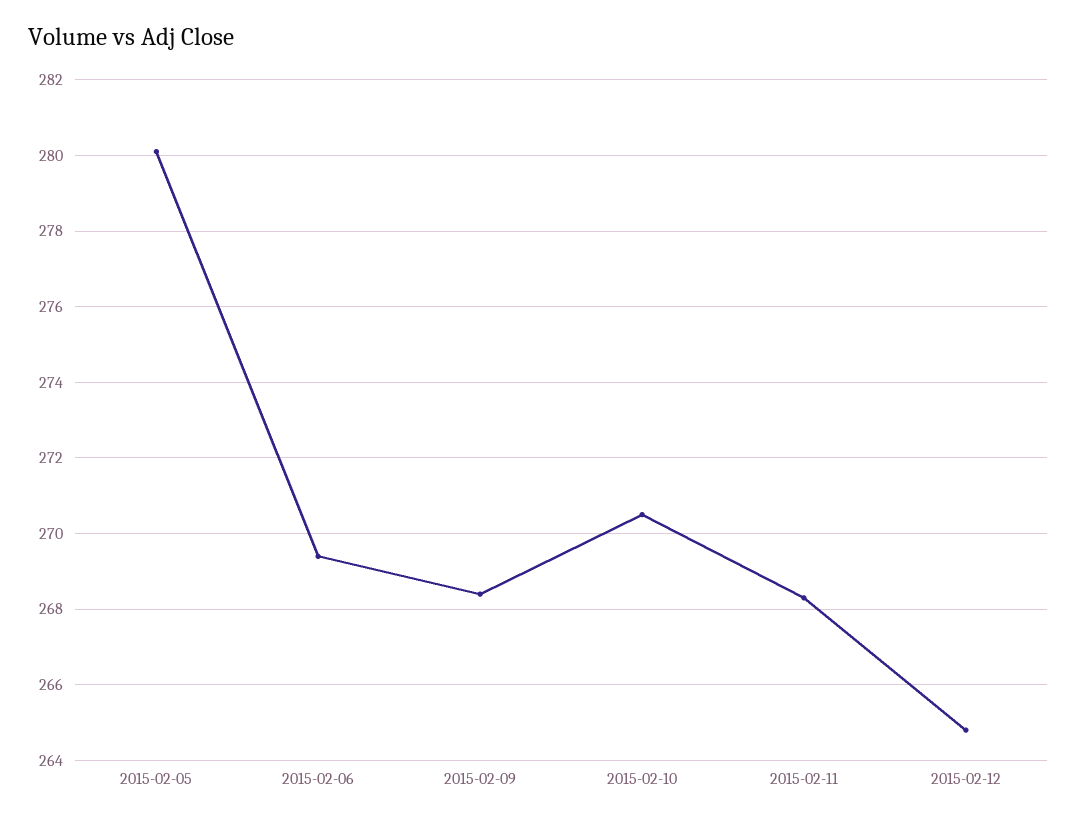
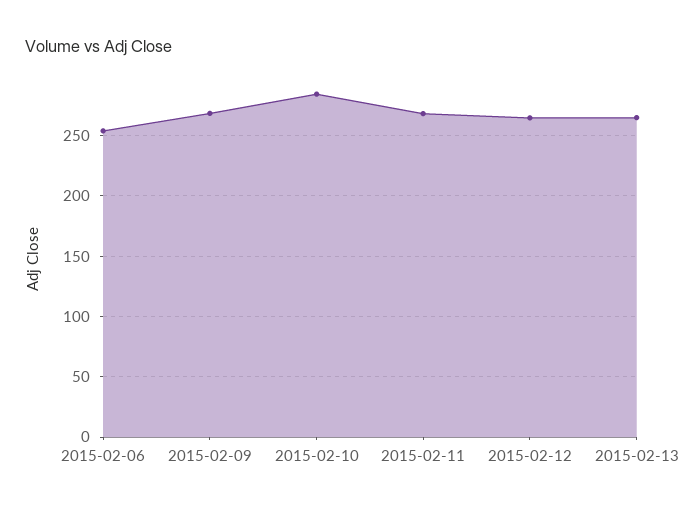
2015-02-05: 280 -> none
2015-02-06: 269.5 -> 255
2015-02-10: 270.5 -> 285
2015-02-13: none -> 265

